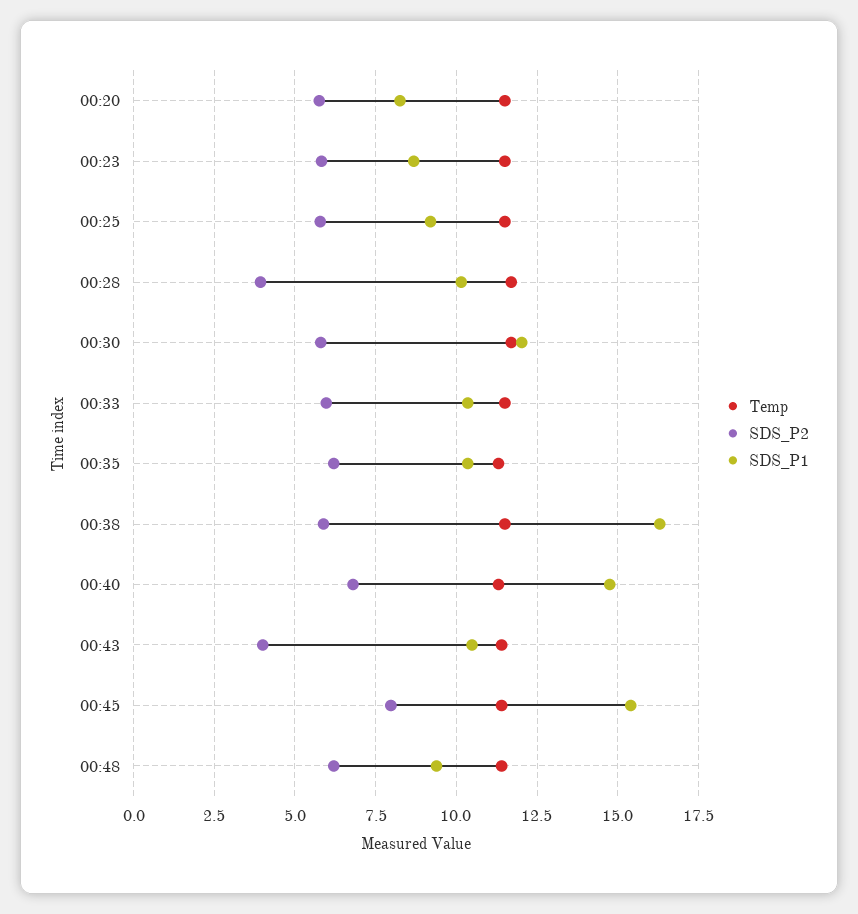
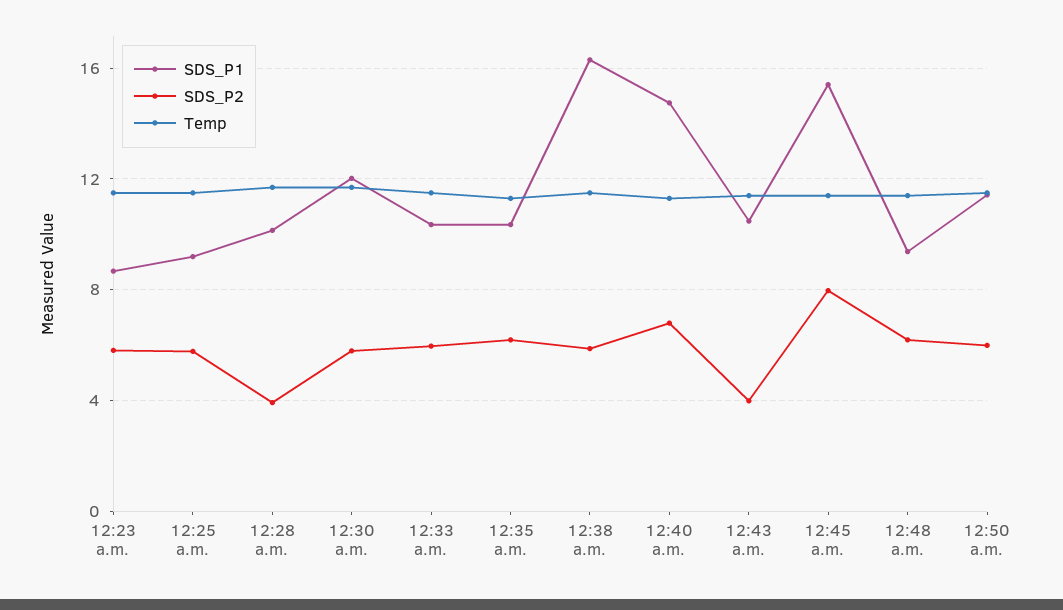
Temp, 00:20: 11.5 -> none
SDS_P2, 00:20: 5.75 -> none
SDS_P1, 00:20: 8.25 -> none
SDS_P1, 12:50 a.m.: none -> 11.5
SDS_P2, 12:50 a.m.: none -> 6
Temp, 12:50 a.m.: none -> 11.5

